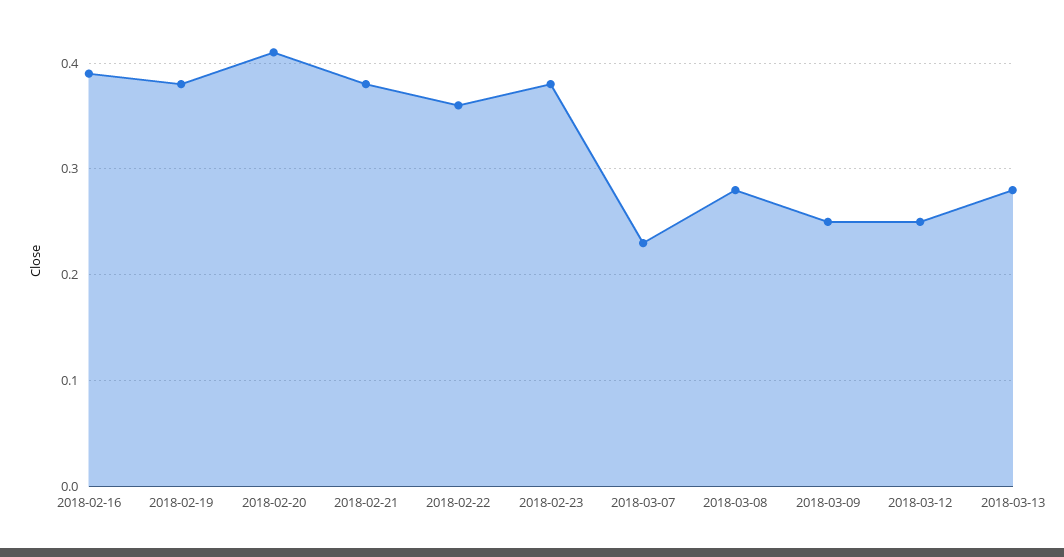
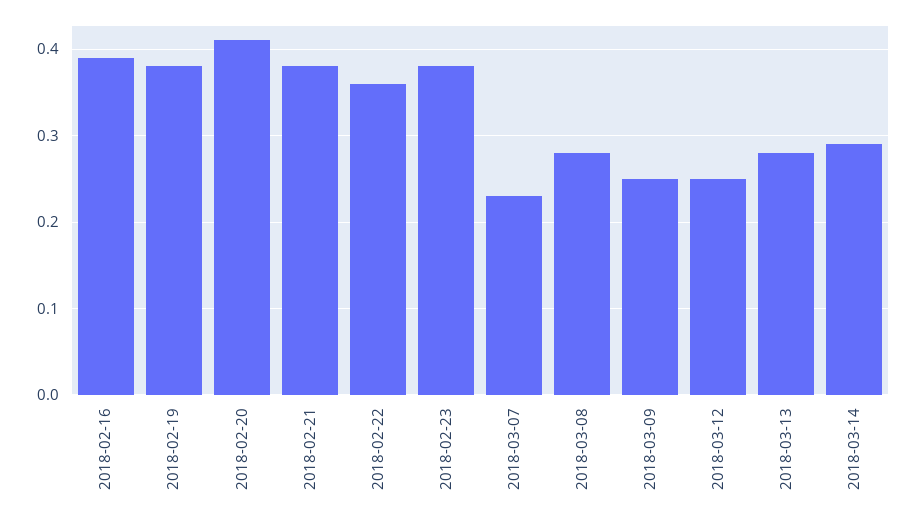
2018-03-14: none -> 0.29

